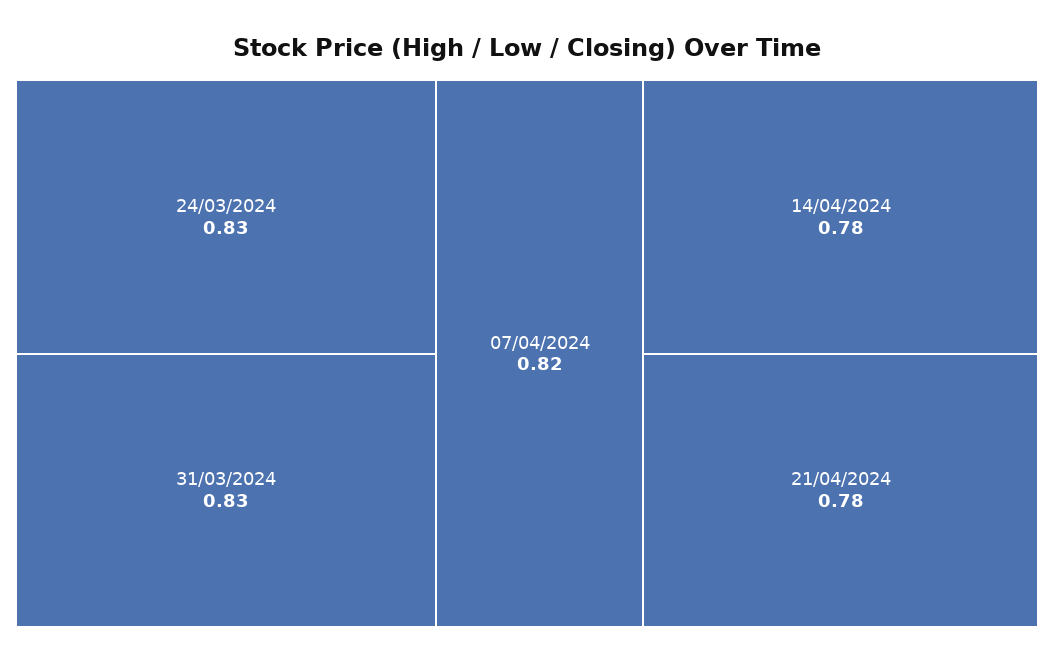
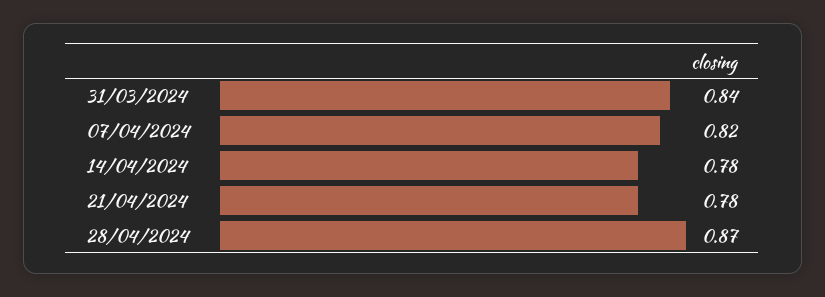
24/03/2024: 0.83 -> none
31/03/2024: 0.83 -> 0.84
28/04/2024: none -> 0.87

